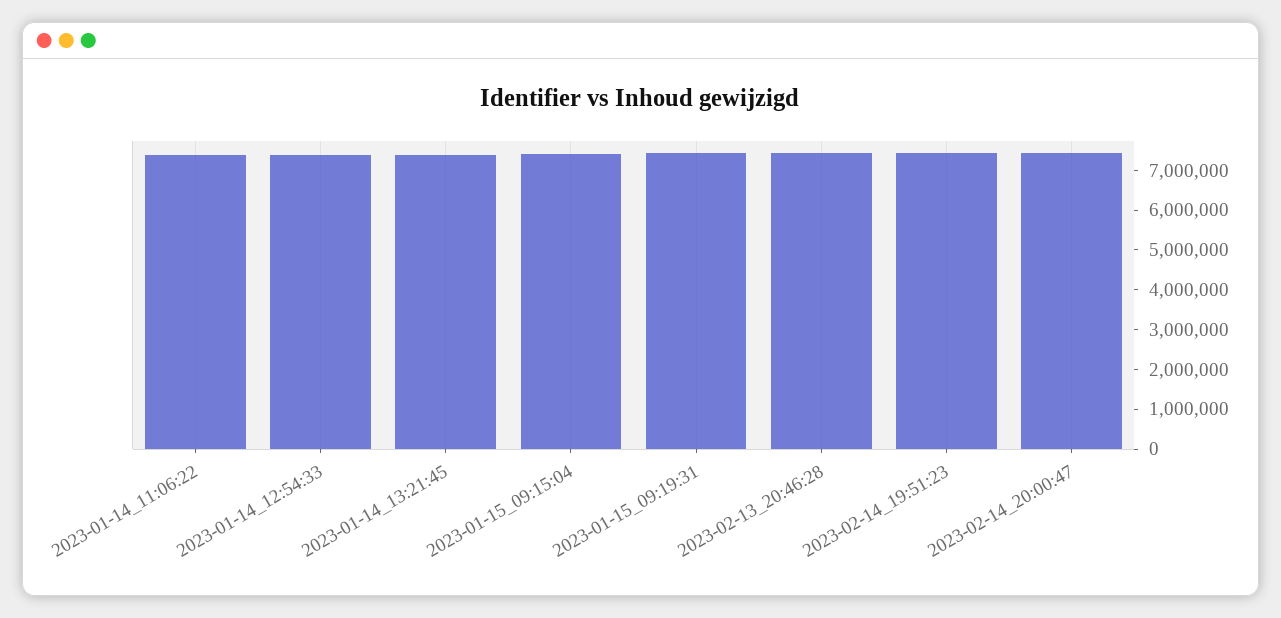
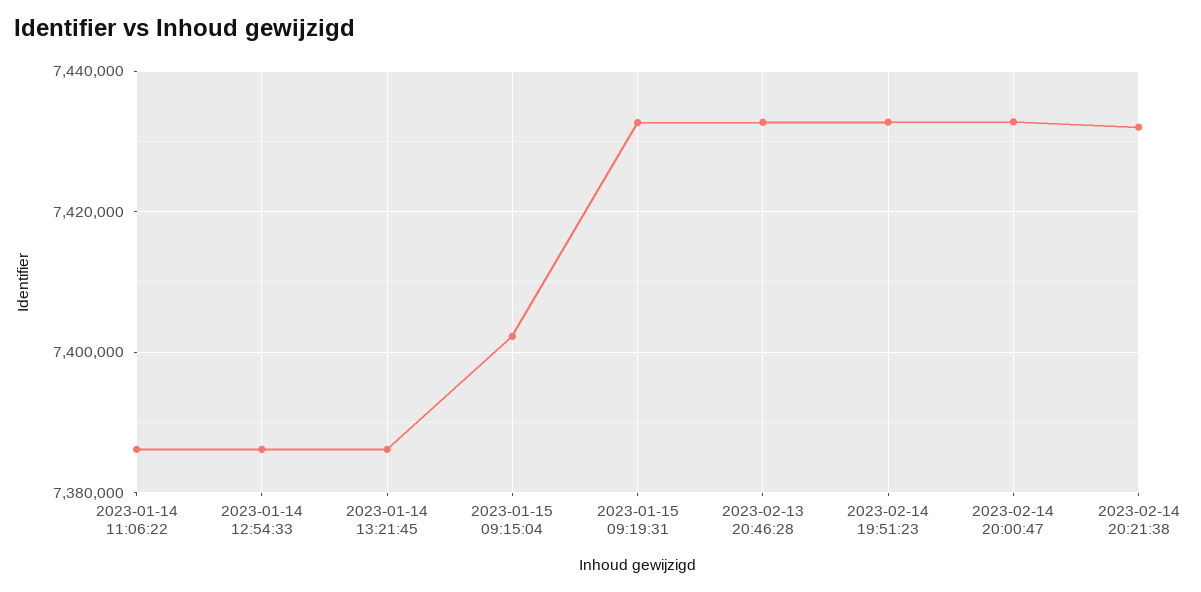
2023-02-14 20:21:38: none -> 7432000

